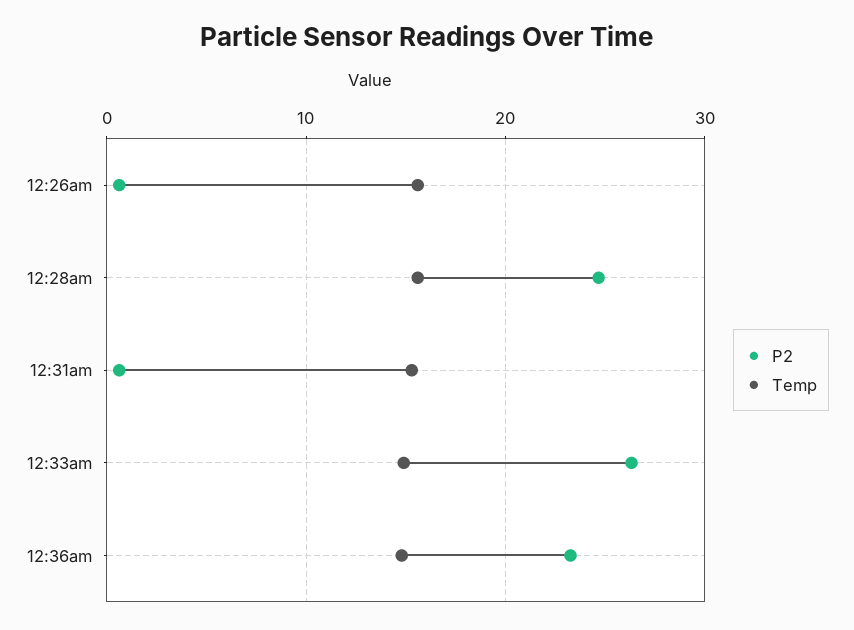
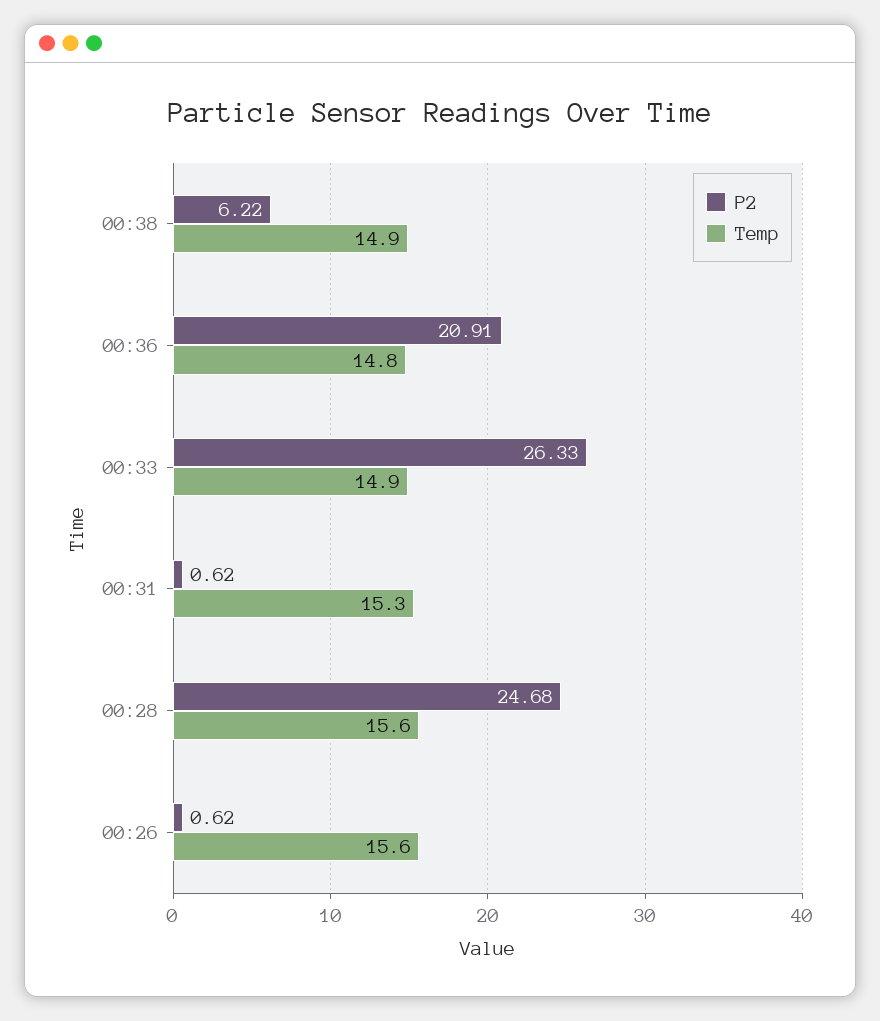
P2, 12:36am: 23 -> 20.91
P2, 00:38: none -> 6.22
Temp, 00:38: none -> 14.9

